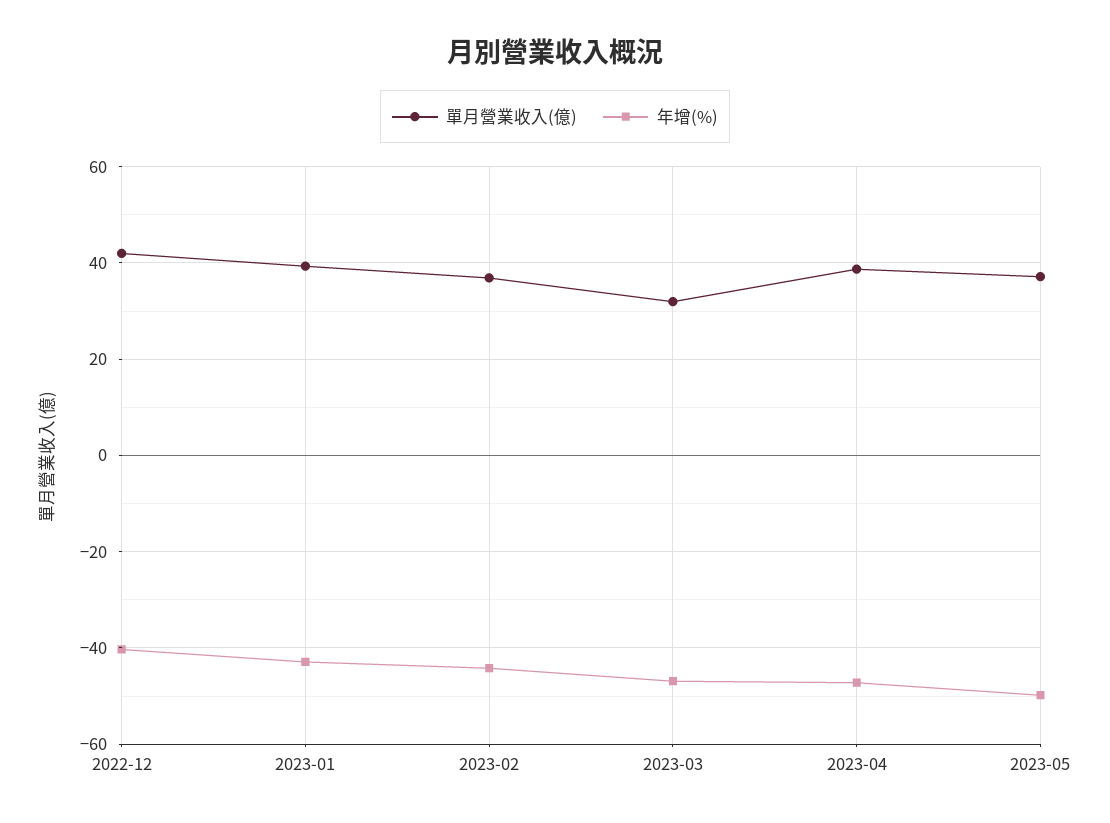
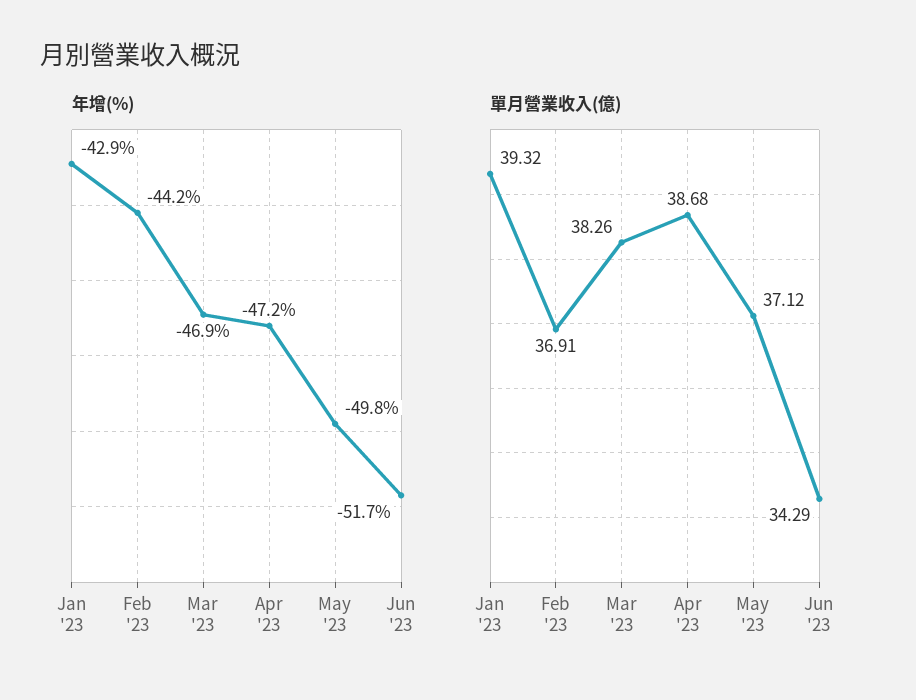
單月營業收入(億), 2022-12: 42 -> none
年增(%), 2022-12: -40 -> none
單月營業收入(億), 2023-03: 32 -> 38.26
年增(%), Jun '23: none -> -51.7
單月營業收入(億), Jun '23: none -> 34.29

